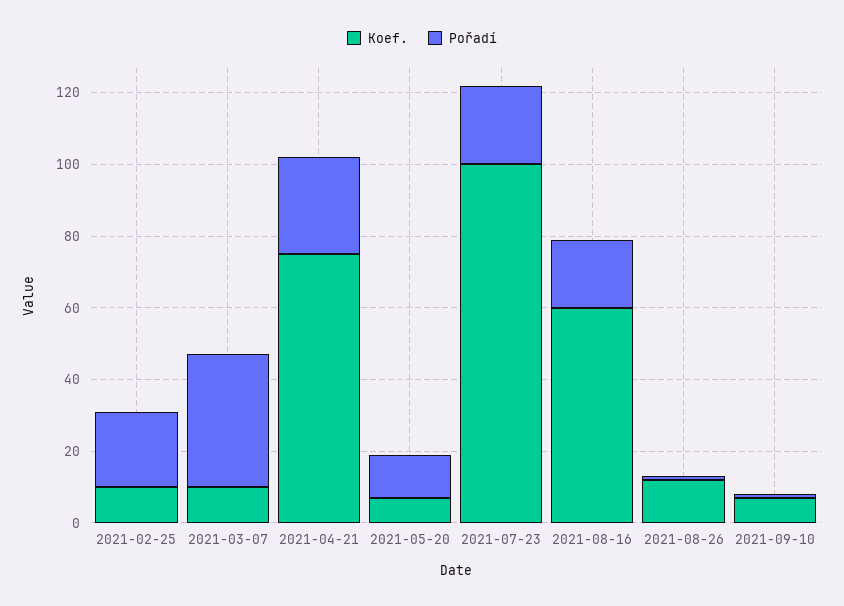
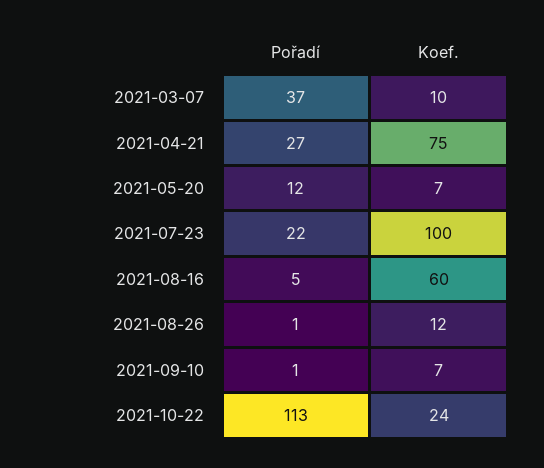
Koef., 2021-02-25: 10 -> none
Pořadí, 2021-02-25: 20 -> none
Pořadí, 2021-08-16: 20 -> 5
Pořadí, 2021-10-22: none -> 113
Koef., 2021-10-22: none -> 24

